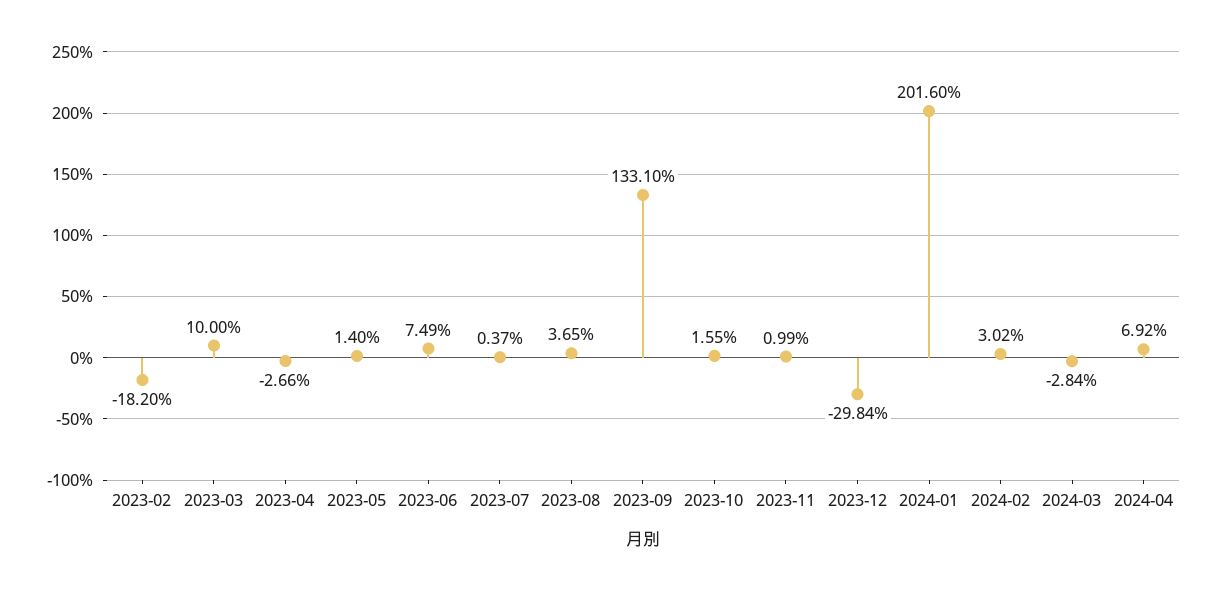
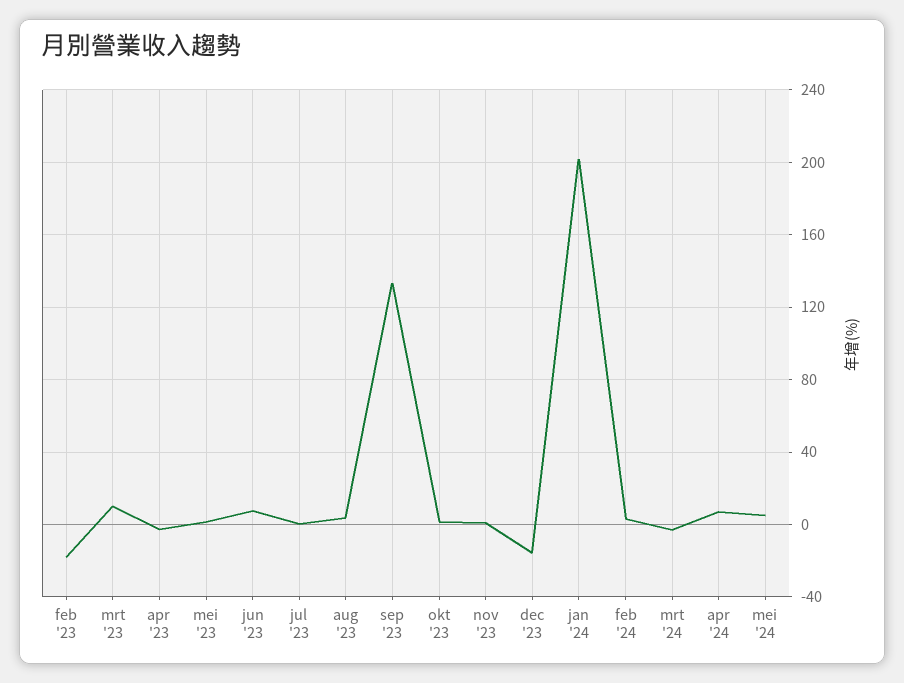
2023-12: -29.84 -> -15
mei '24: none -> 5

